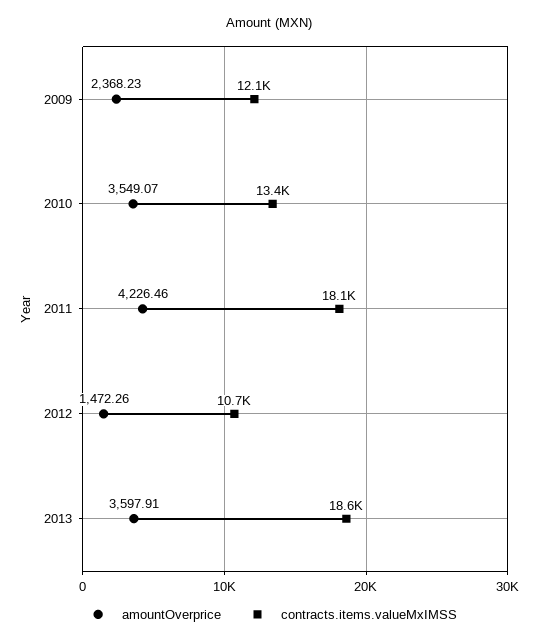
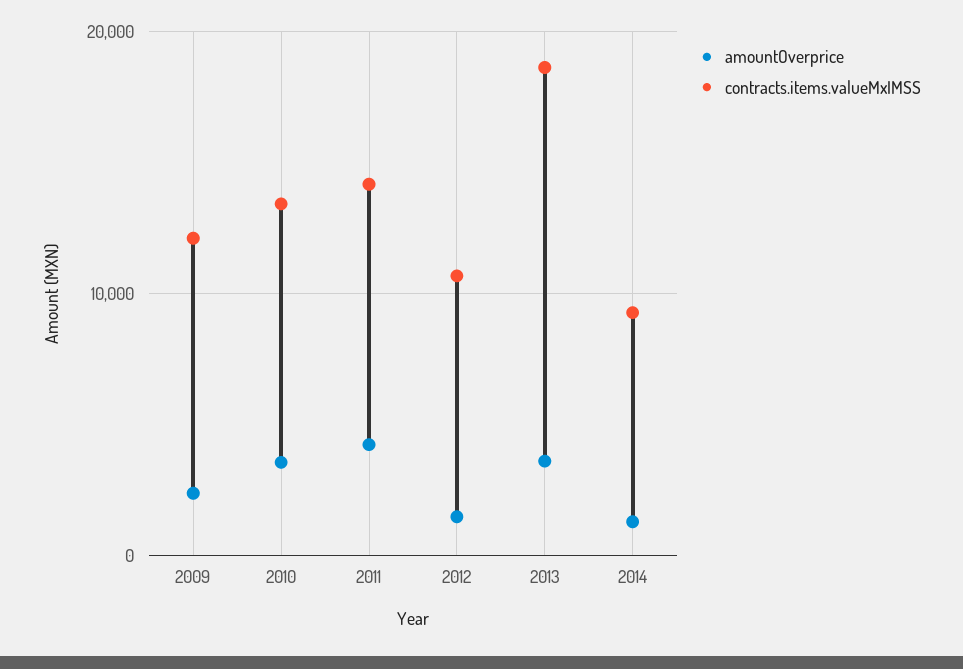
contracts.items.valueMxIMSS, 2011: 18100 -> 14000
amountOverprice, 2014: none -> 1000
contracts.items.valueMxIMSS, 2014: none -> 9000

